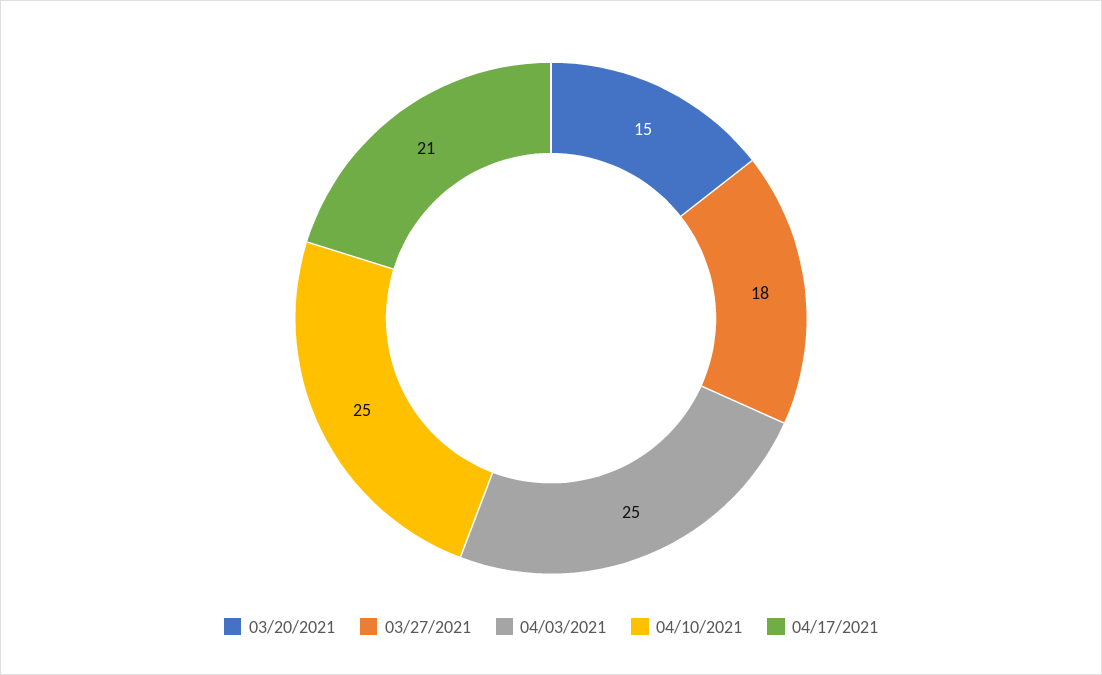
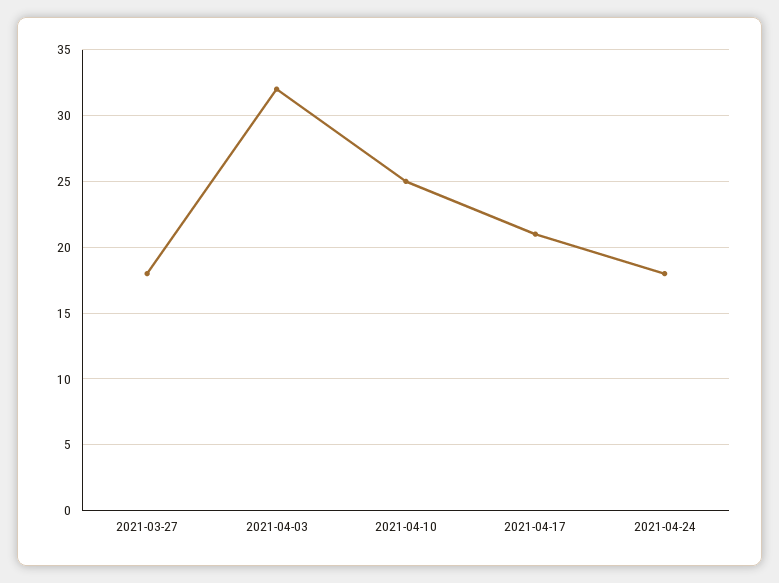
03/20/2021: 15 -> none
04/03/2021: 25 -> 32
2021-04-24: none -> 18

